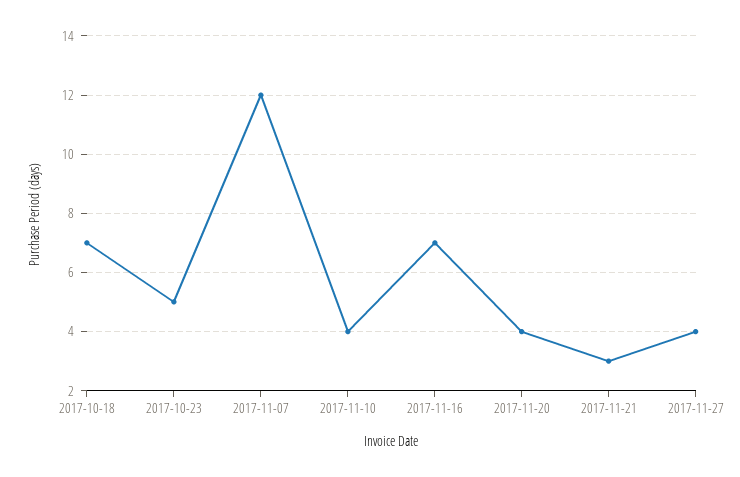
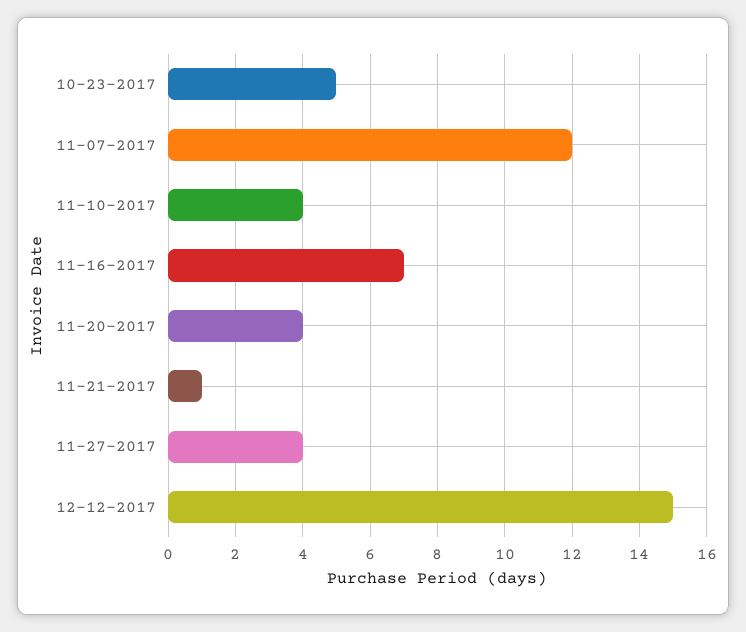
2017-10-18: 7 -> none
2017-11-21: 3 -> 1
12-12-2017: none -> 15

